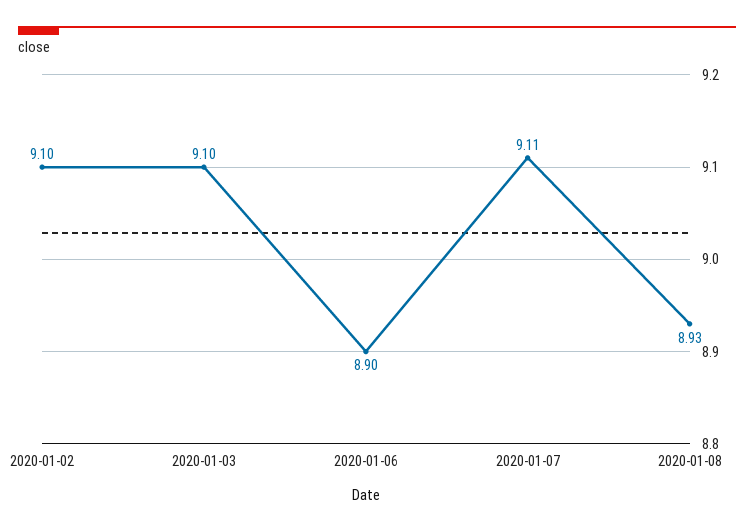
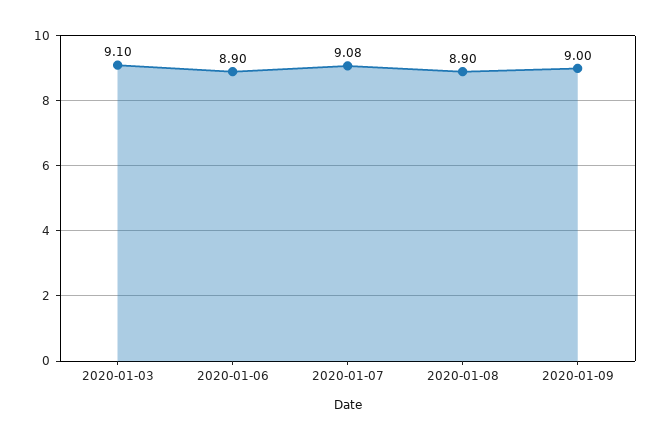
2020-01-02: 9.1 -> none
2020-01-07: 9.11 -> 9.08
2020-01-08: 8.93 -> 8.9
2020-01-09: none -> 9

